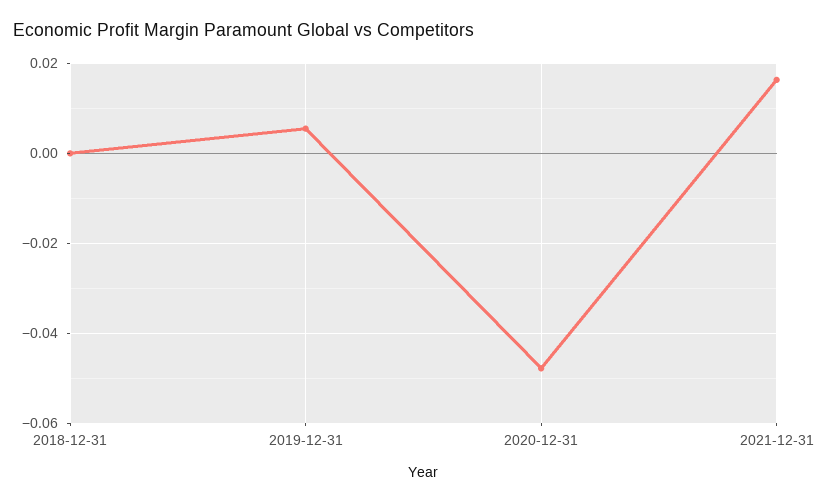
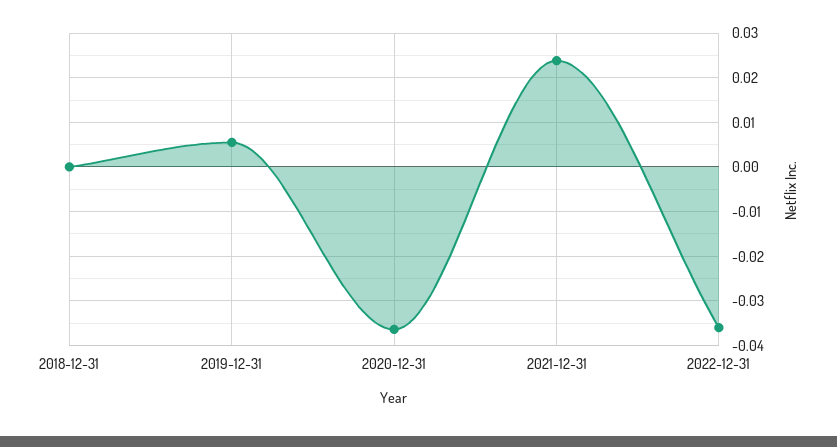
2020-12-31: -0.048 -> -0.036
2021-12-31: 0.016 -> 0.024
2022-12-31: none -> -0.036

